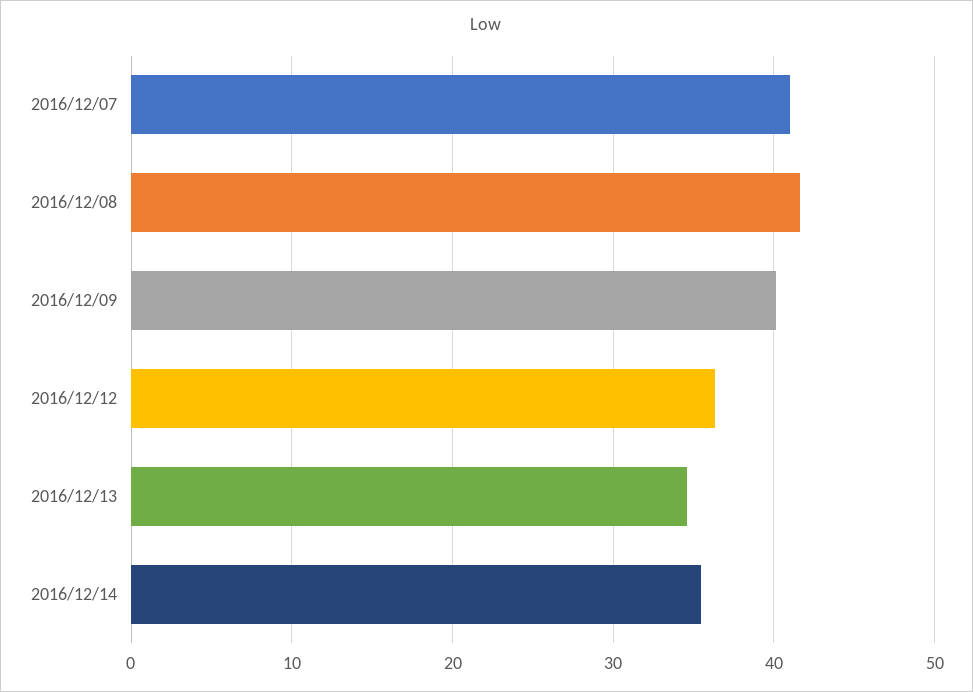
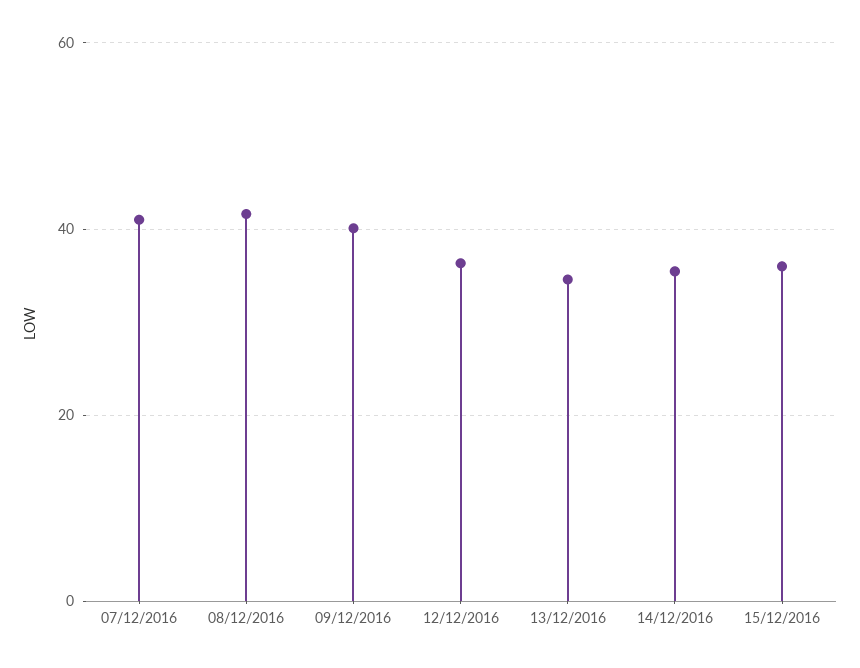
15/12/2016: none -> 36

